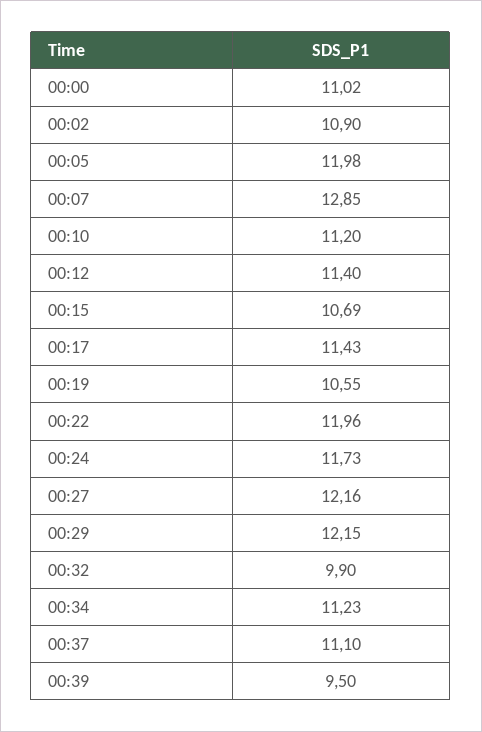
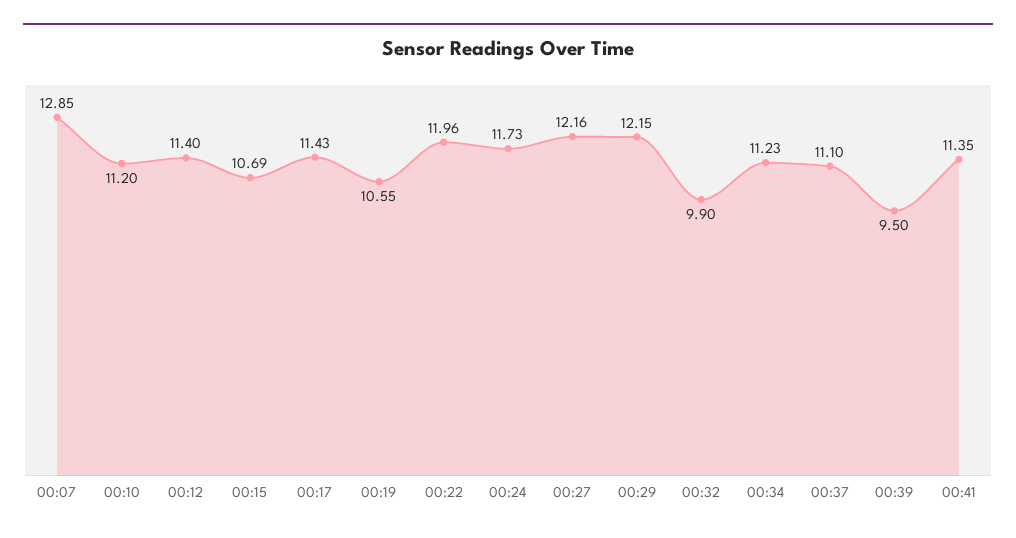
00:00: 11.02 -> none
00:02: 10.9 -> none
00:05: 11.98 -> none
00:41: none -> 11.35

